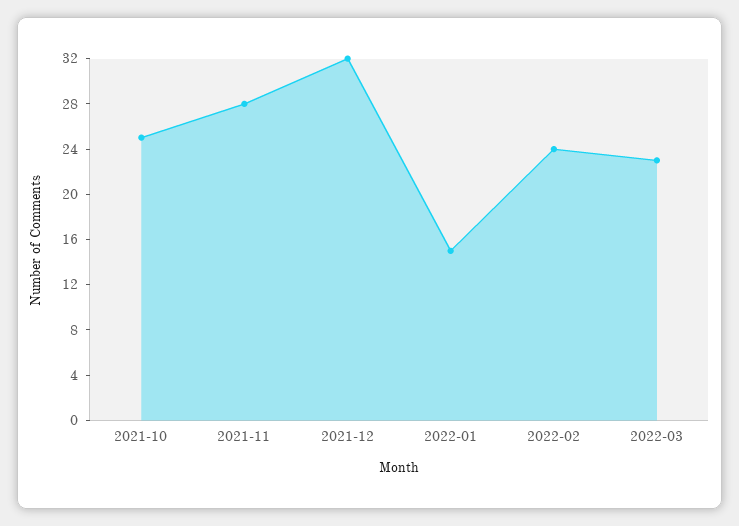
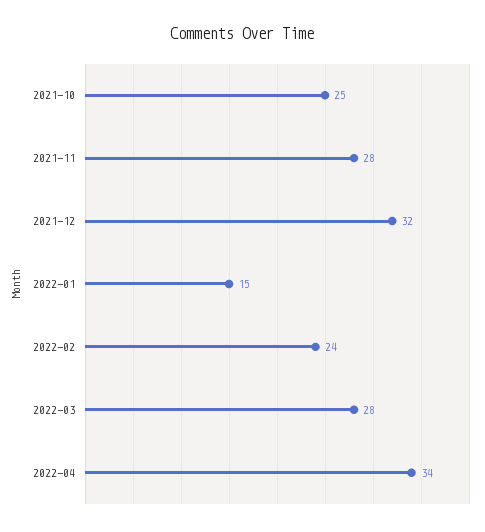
2022-03: 23 -> 28
2022-04: none -> 34

